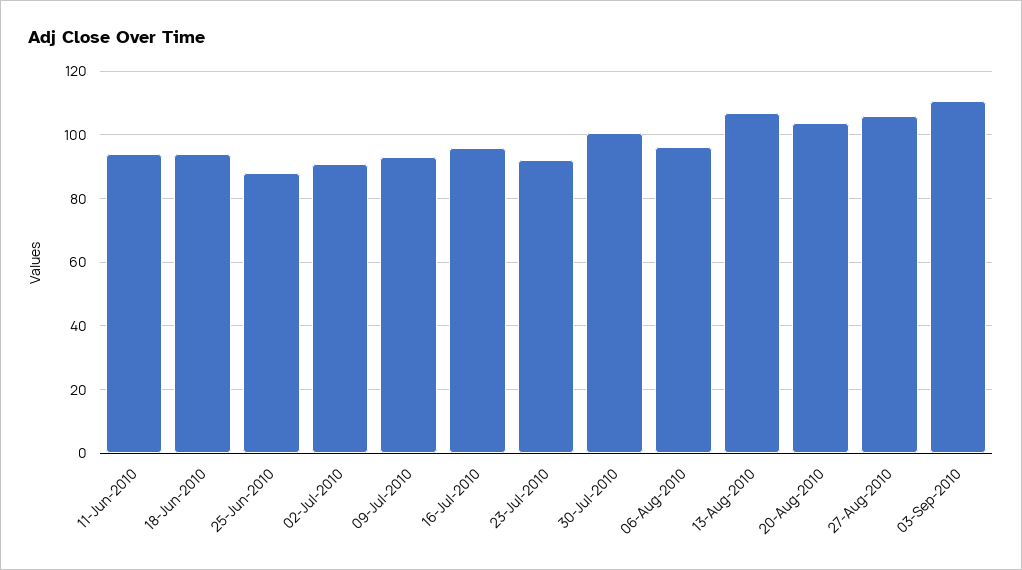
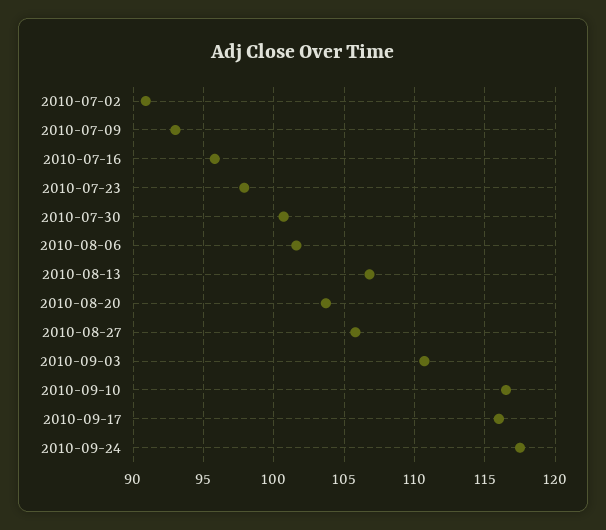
11-Jun-2010: 94 -> none
18-Jun-2010: 94 -> none
25-Jun-2010: 88 -> none
23-Jul-2010: 92 -> 98
06-Aug-2010: 96 -> 101.5
2010-09-10: none -> 116.5
2010-09-17: none -> 116
2010-09-24: none -> 117.5

